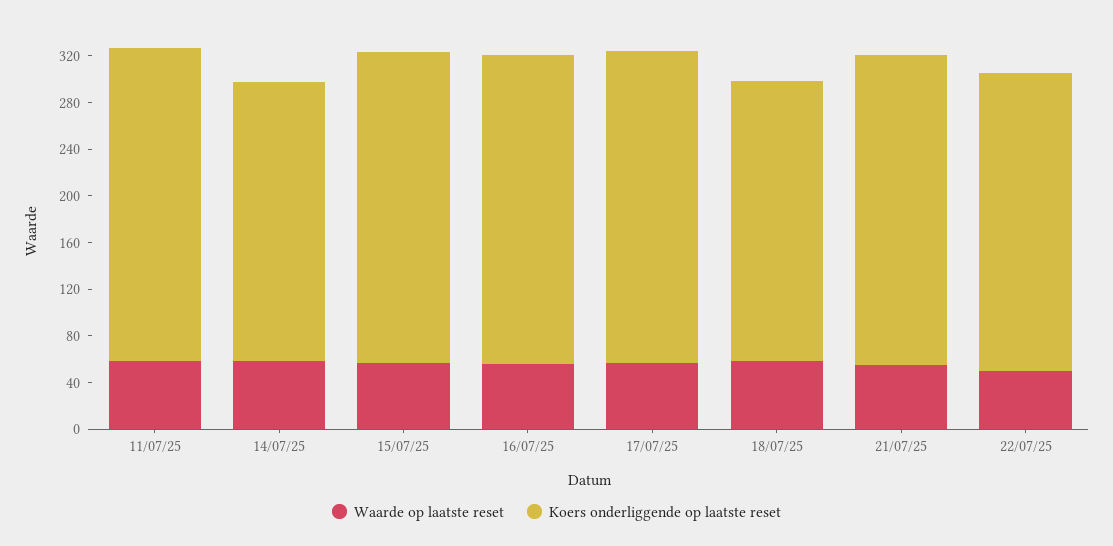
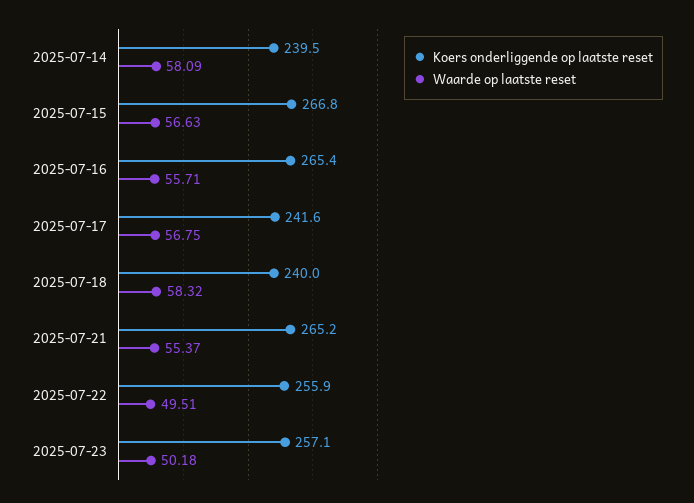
Waarde op laatste reset, 11/07/25: 60 -> none
Koers onderliggende op laatste reset, 11/07/25: 270 -> none
Koers onderliggende op laatste reset, 17/07/25: 270 -> 241.6
Koers onderliggende op laatste reset, 2025-07-23: none -> 257.1
Waarde op laatste reset, 2025-07-23: none -> 50.18

